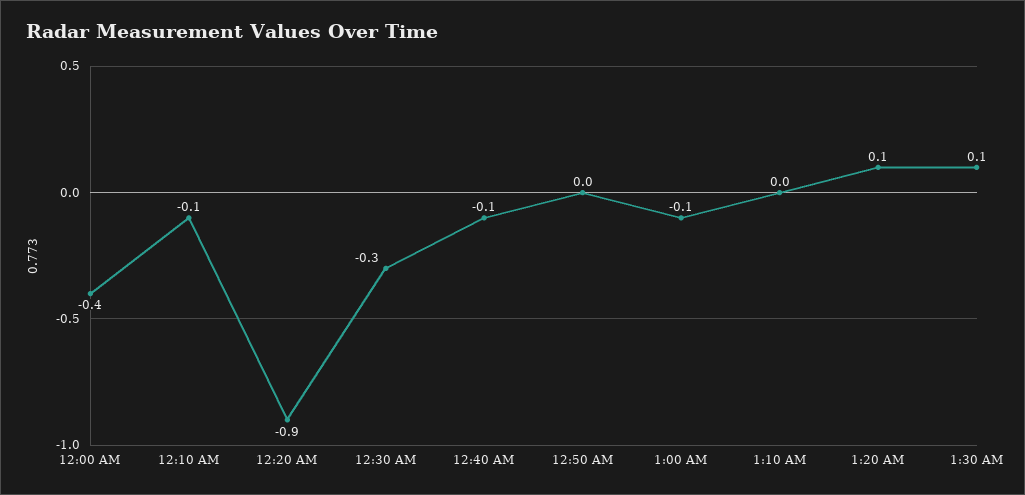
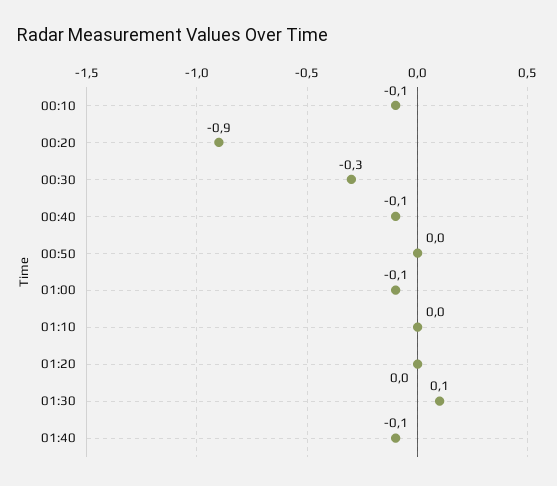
12:00 AM: -0.4 -> none
1:20 AM: 0.1 -> 0
01:40: none -> -0.1

